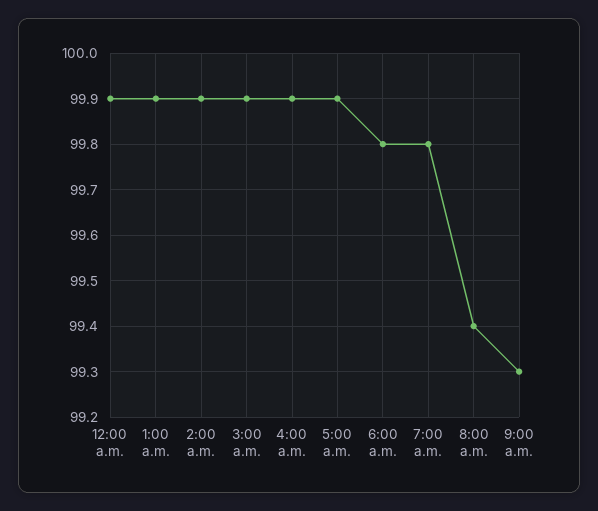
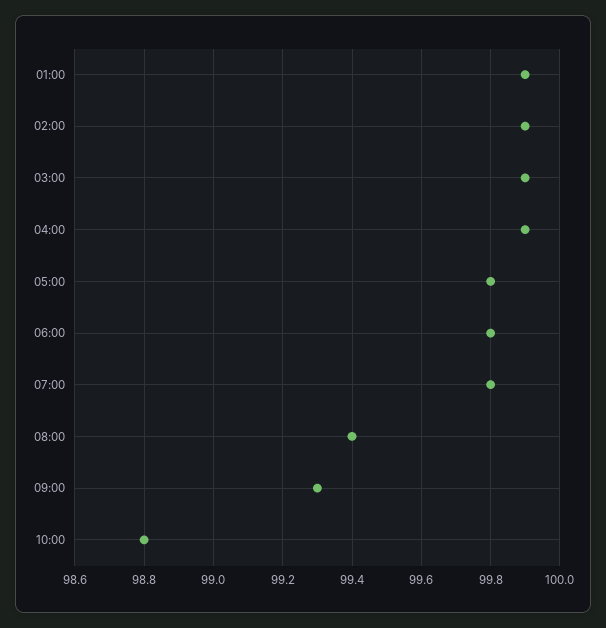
12:00 a.m.: 99.9 -> none
5:00 a.m.: 99.9 -> 99.8
10:00: none -> 98.8

